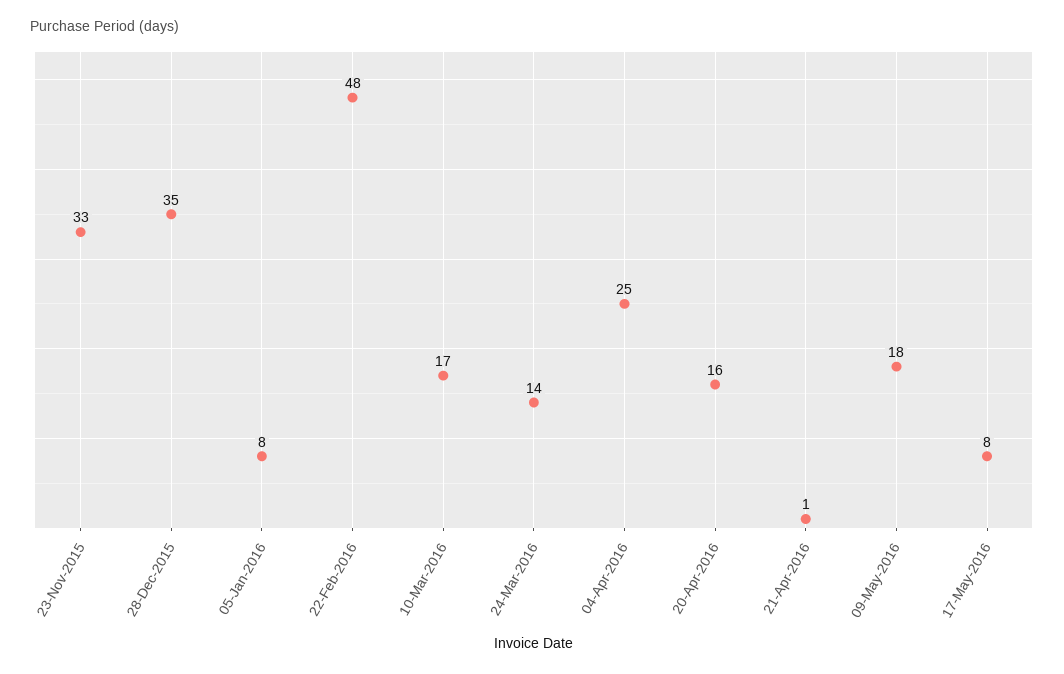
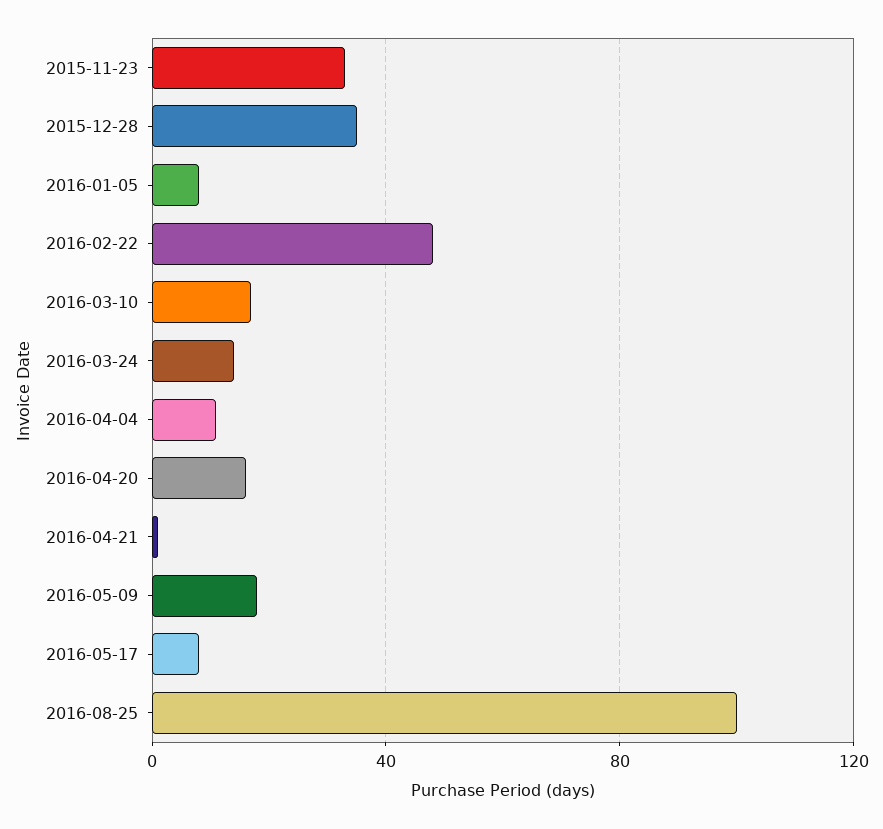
04-Apr-2016: 25 -> 10
2016-08-25: none -> 100

